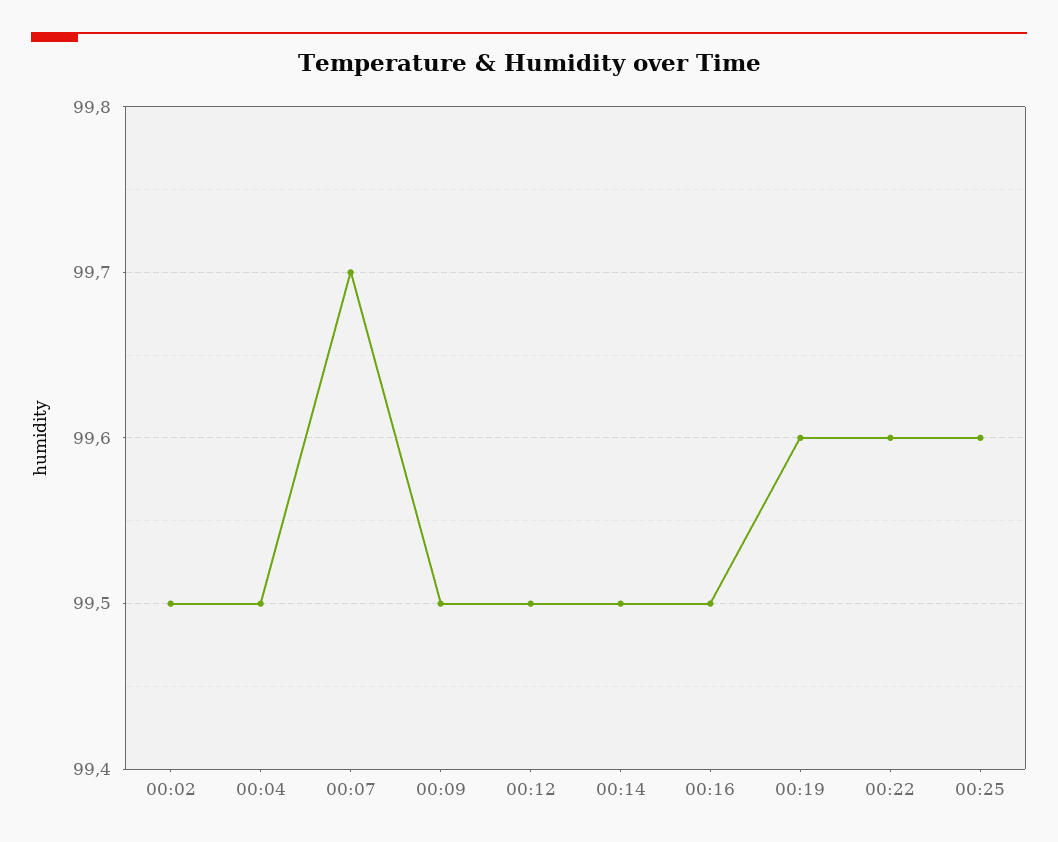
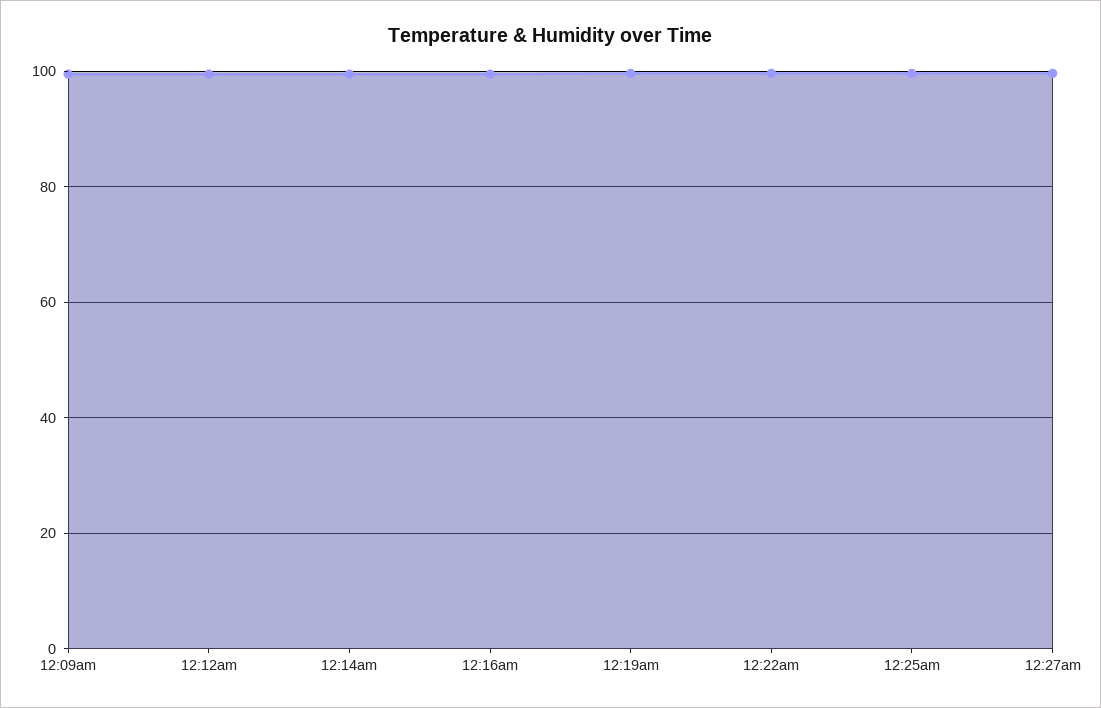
00:02: 99.5 -> none
00:04: 99.5 -> none
00:07: 99.7 -> none
12:27am: none -> 100

